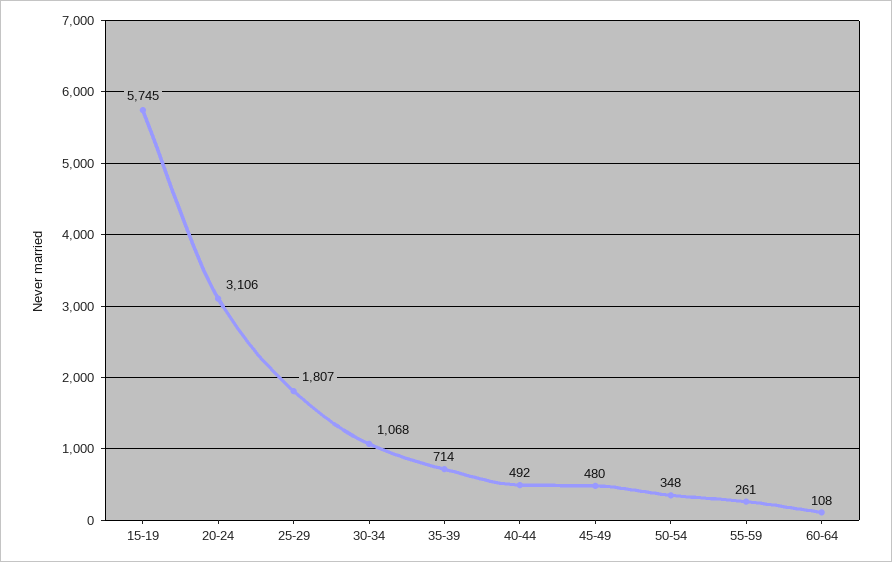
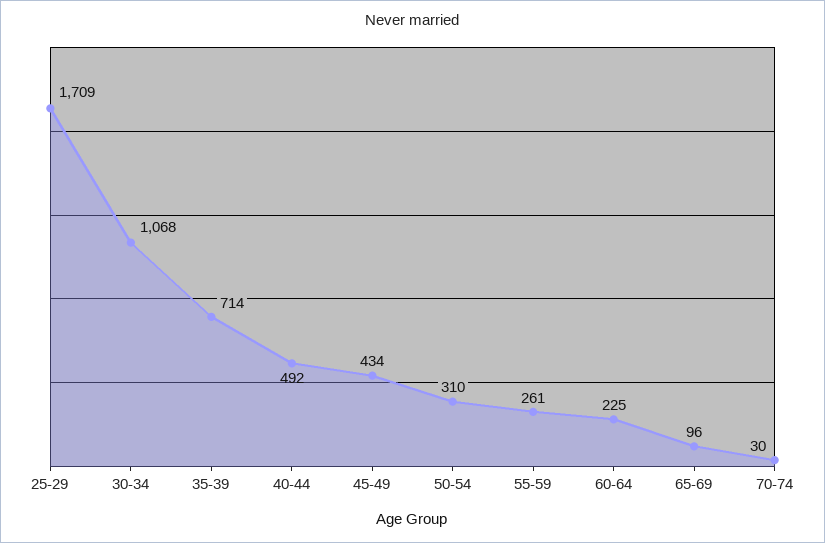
15-19: 5745 -> none
20-24: 3106 -> none
25-29: 1807 -> 1709
45-49: 480 -> 434
50-54: 348 -> 310
60-64: 108 -> 225
65-69: none -> 96
70-74: none -> 30

